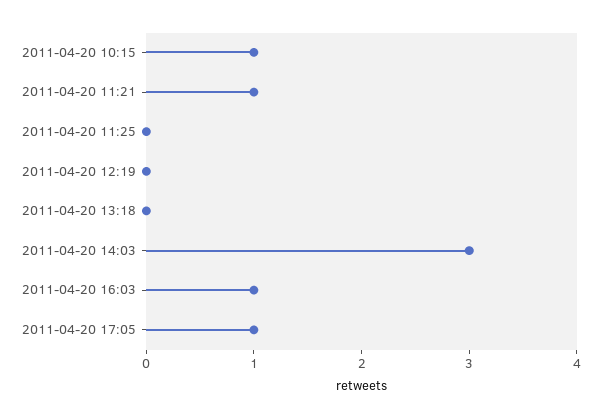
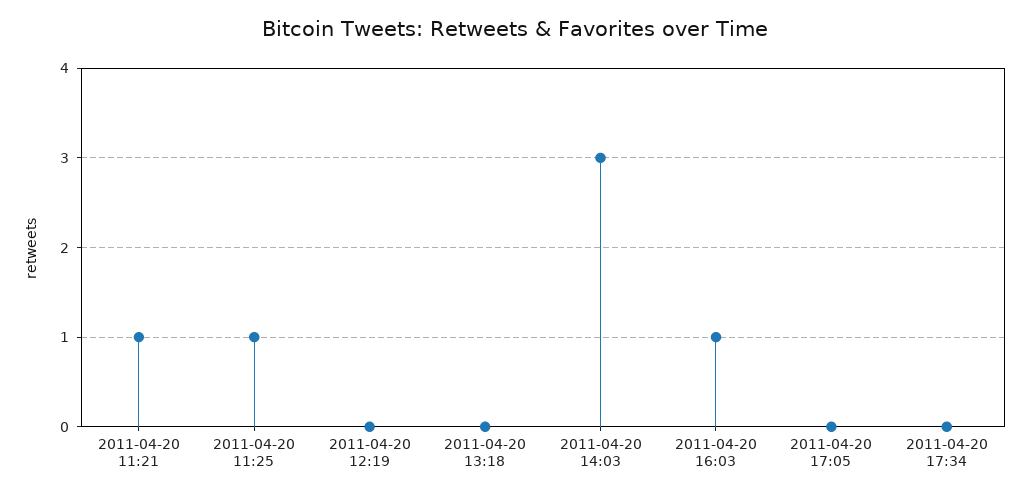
2011-04-20 10:15: 1 -> none
2011-04-20 11:25: 0 -> 1
2011-04-20 17:05: 1 -> 0
2011-04-20 17:34: none -> 0

